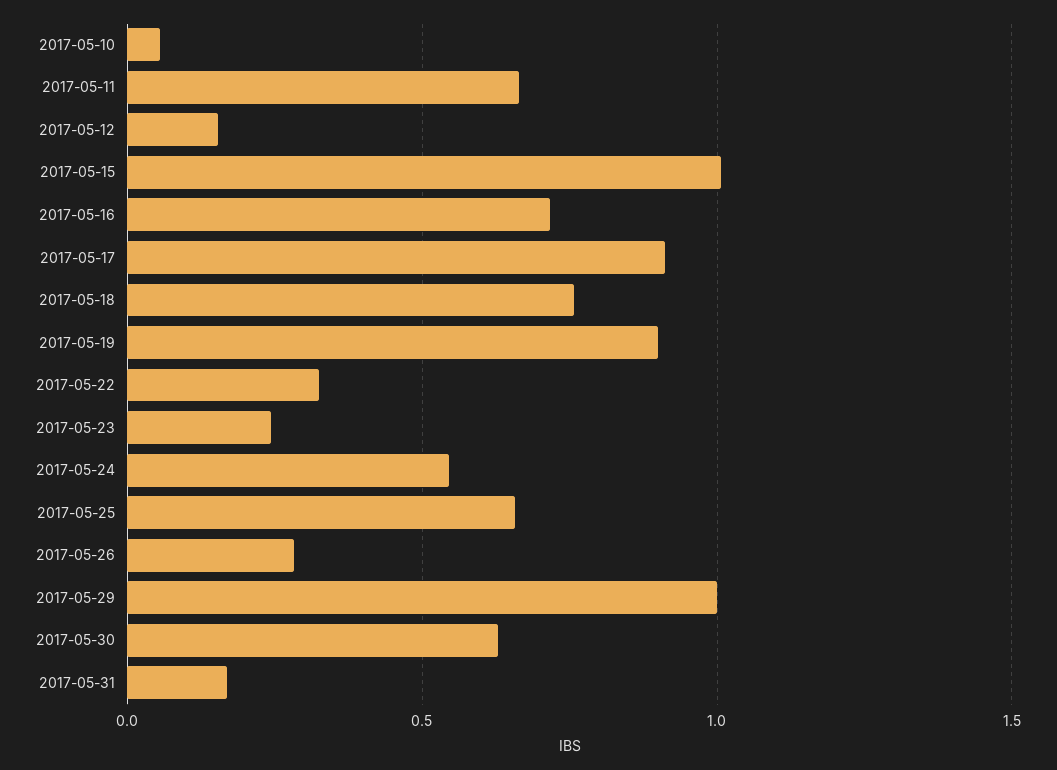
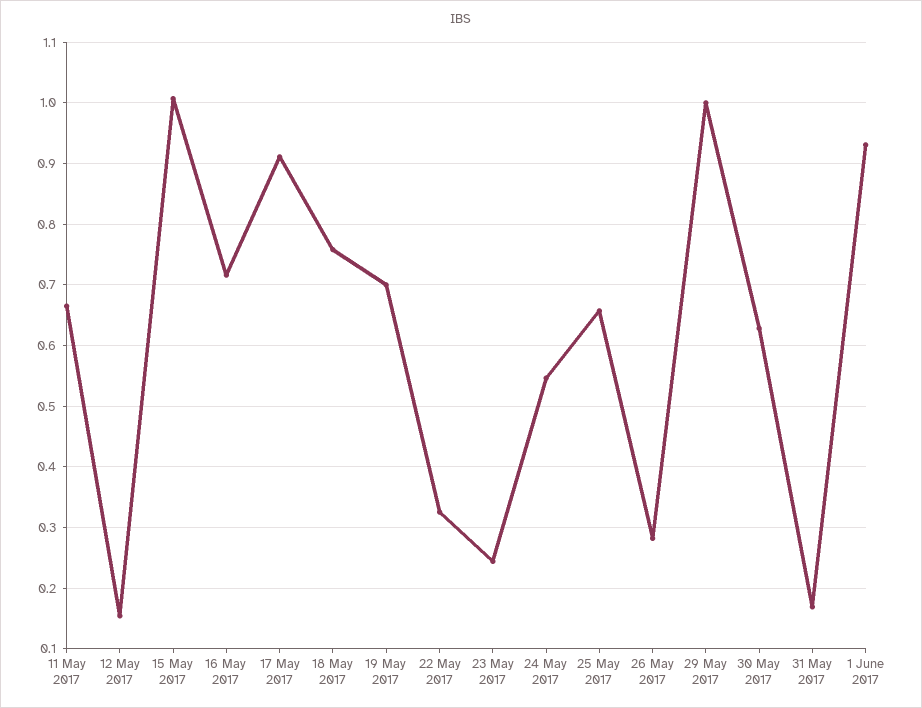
2017-05-10: 0.05 -> none
2017-05-19: 0.9 -> 0.7
1 June 2017: none -> 0.93

